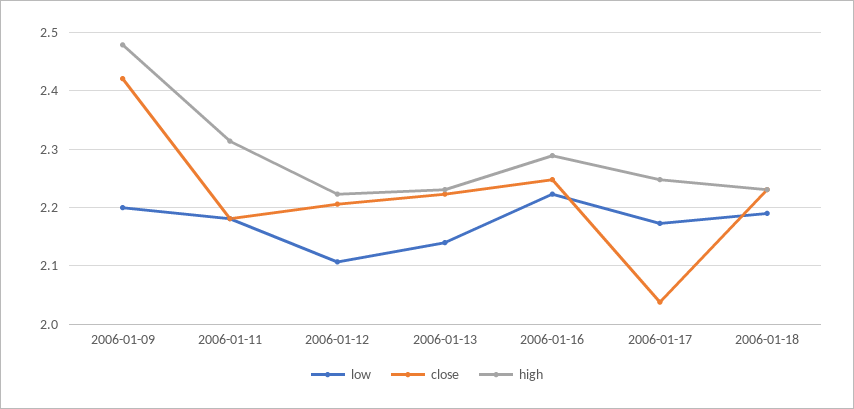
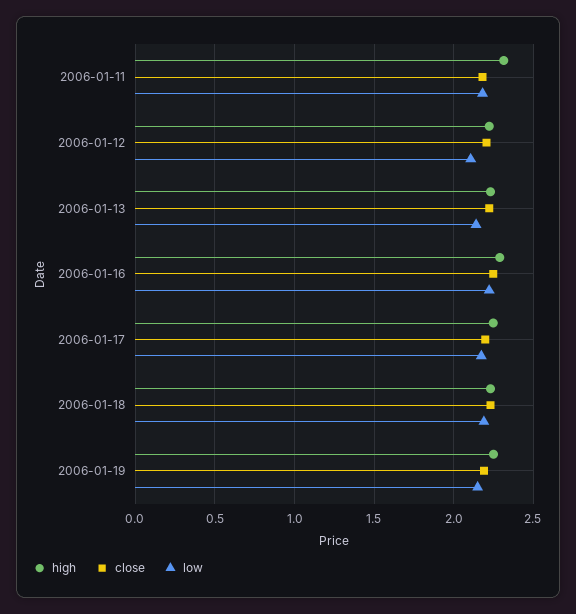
low, 2006-01-09: 2.2 -> none
close, 2006-01-09: 2.42 -> none
high, 2006-01-09: 2.48 -> none
close, 2006-01-17: 2.04 -> 2.2
high, 2006-01-19: none -> 2.25
close, 2006-01-19: none -> 2.2
low, 2006-01-19: none -> 2.15

